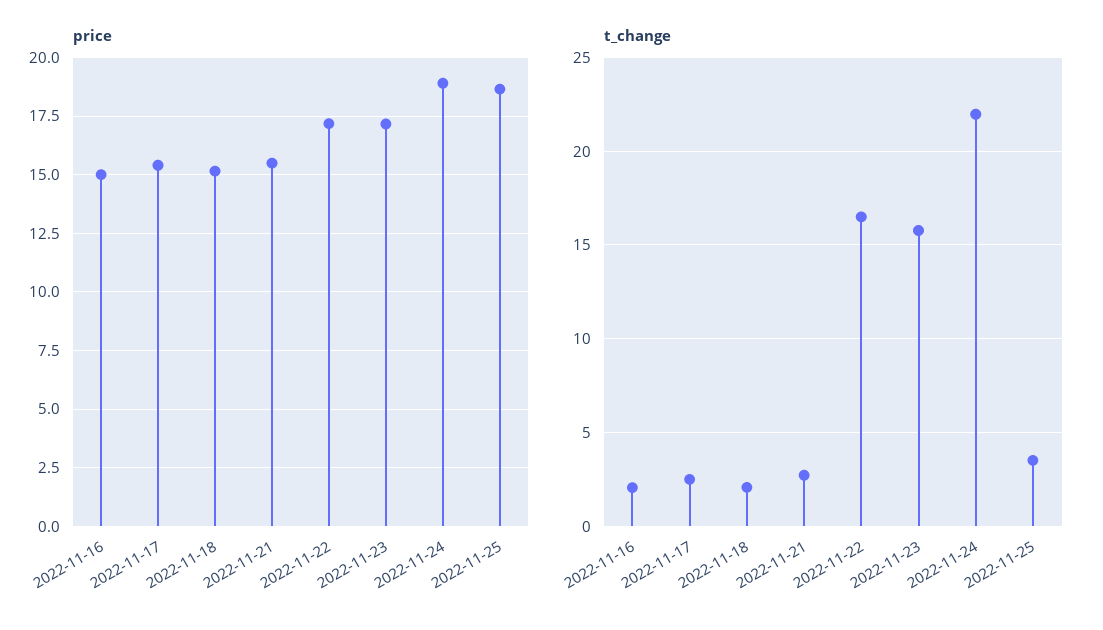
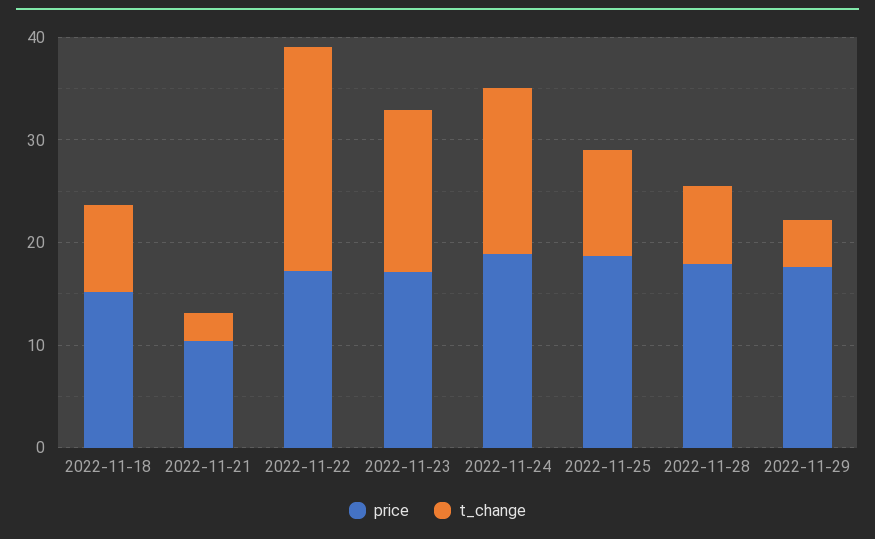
price, 2022-11-16: 15 -> none
price, 2022-11-17: 15.5 -> none
price, 2022-11-21: 15.5 -> 10
t_change, 2022-11-16: 2 -> none
t_change, 2022-11-17: 2.5 -> none
t_change, 2022-11-18: 2 -> 8
t_change, 2022-11-22: 16.5 -> 22
t_change, 2022-11-24: 22 -> 16
t_change, 2022-11-25: 3.5 -> 10
price, 2022-11-28: none -> 18
t_change, 2022-11-28: none -> 8
price, 2022-11-29: none -> 18
t_change, 2022-11-29: none -> 4

